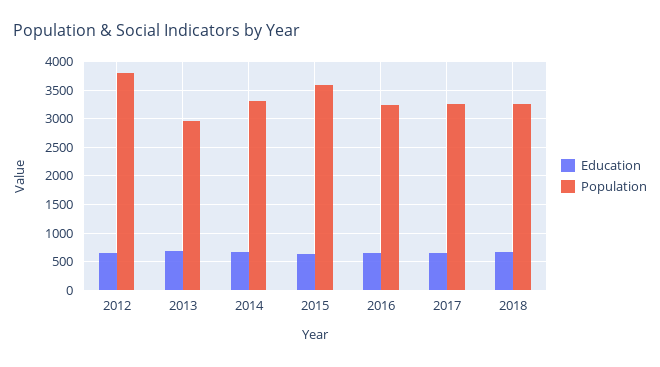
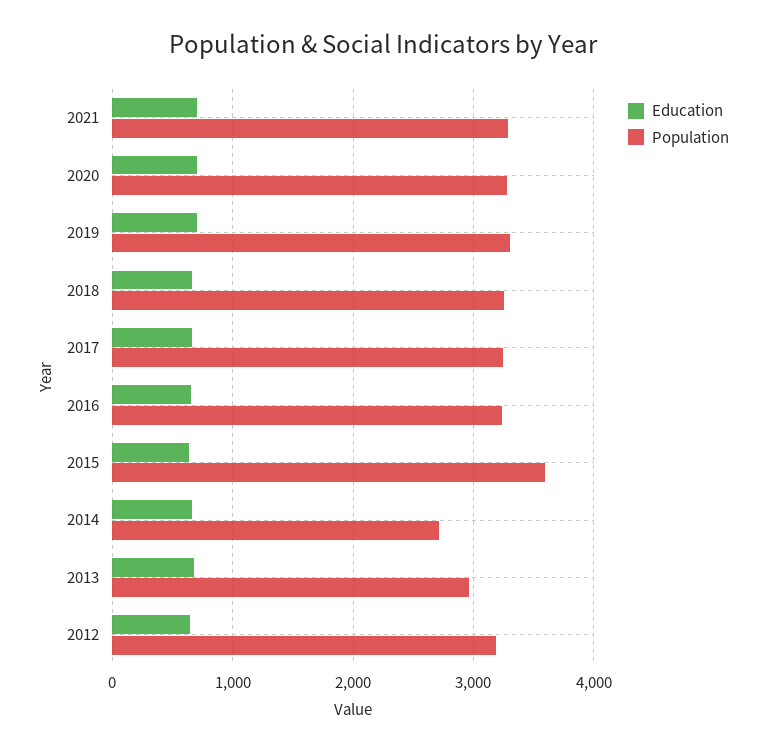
Population, 2012: 3750 -> 3200
Population, 2014: 3250 -> 2700
Education, 2021: none -> 700
Population, 2021: none -> 3300
Education, 2020: none -> 700
Population, 2020: none -> 3300
Education, 2019: none -> 700
Population, 2019: none -> 3300

